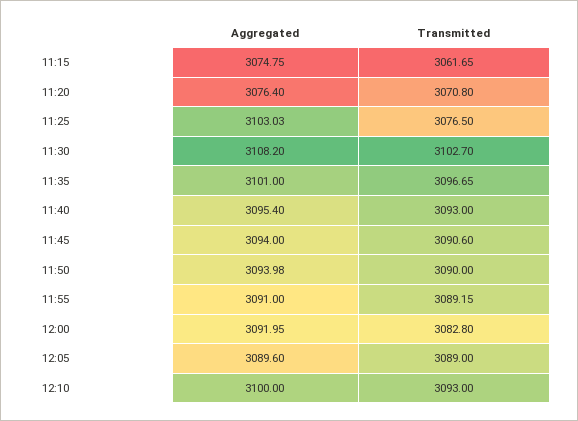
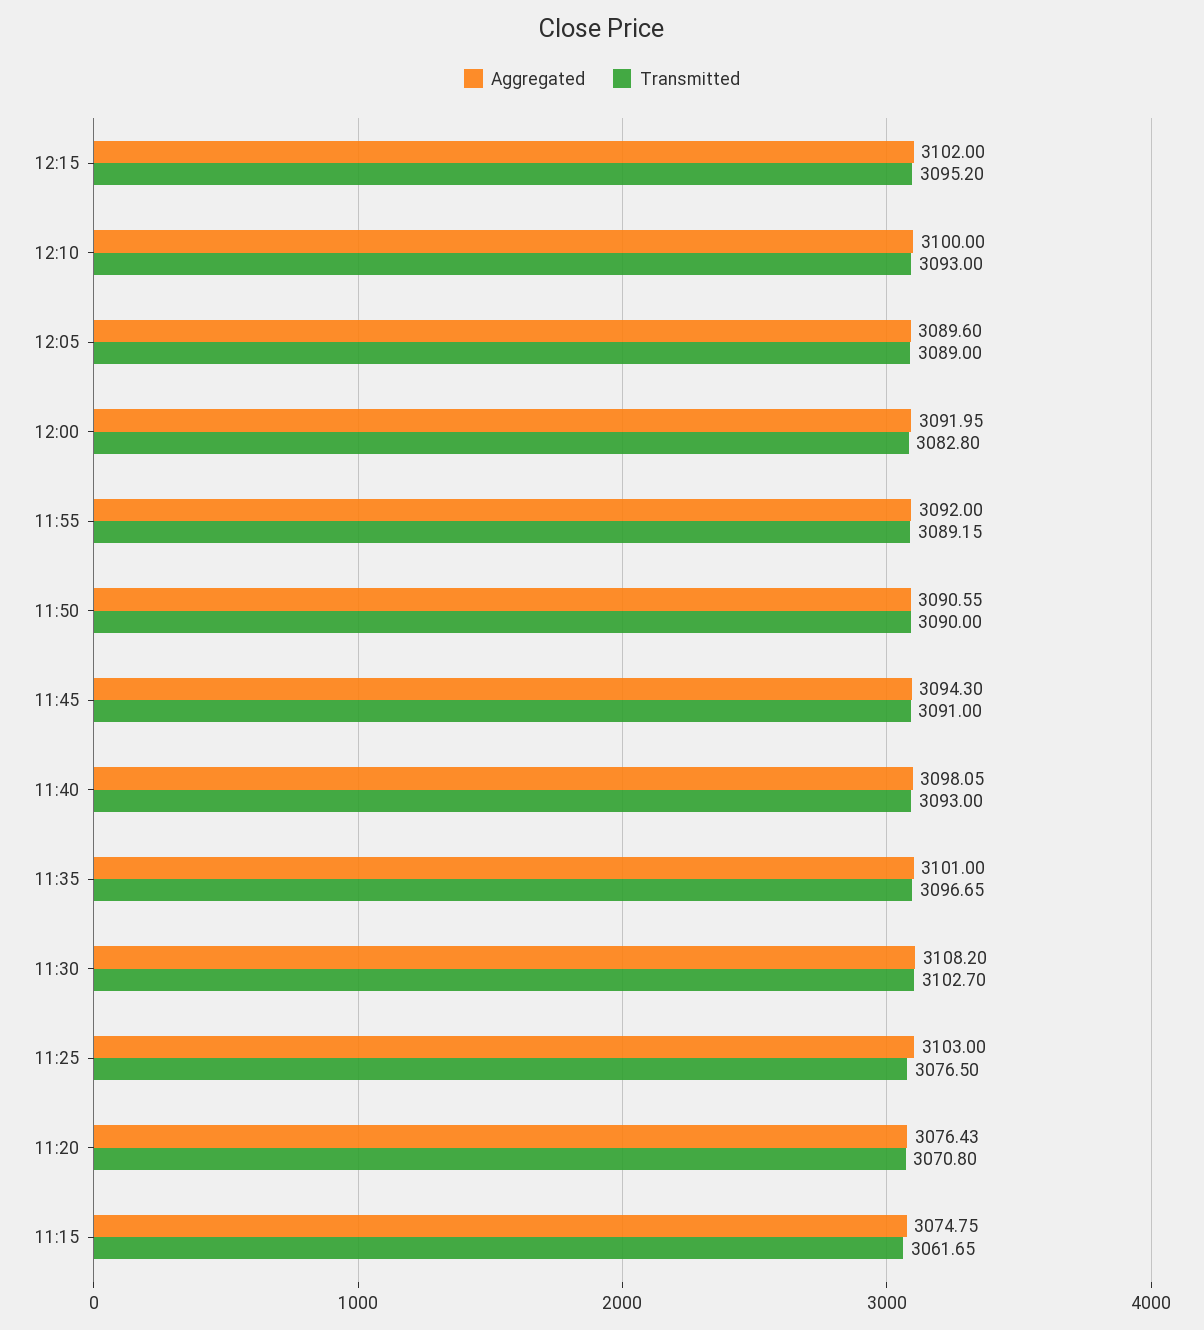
Aggregated, 11:20: 3076.4 -> 3076.43
Aggregated, 11:25: 3103.03 -> 3103
Aggregated, 11:40: 3095.4 -> 3098.05
Aggregated, 11:45: 3094 -> 3094.3
Transmitted, 11:45: 3090.6 -> 3091
Aggregated, 11:50: 3093.98 -> 3090.55
Aggregated, 11:55: 3091 -> 3092
Aggregated, 12:15: none -> 3102
Transmitted, 12:15: none -> 3095.2

